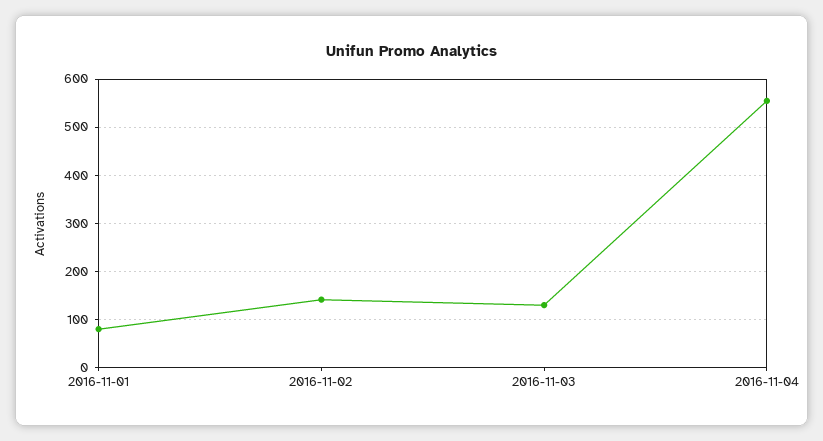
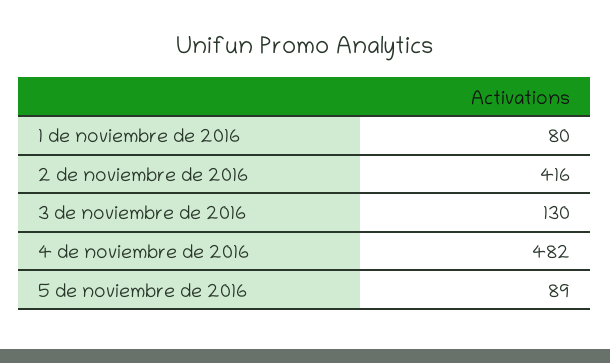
2016-11-02: 140 -> 416
2016-11-04: 560 -> 482
5 de noviembre de 2016: none -> 89

